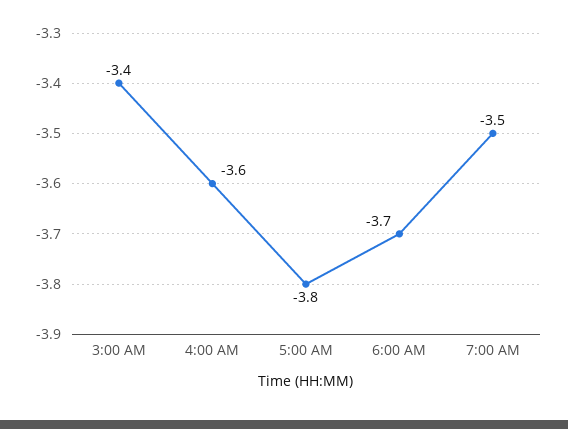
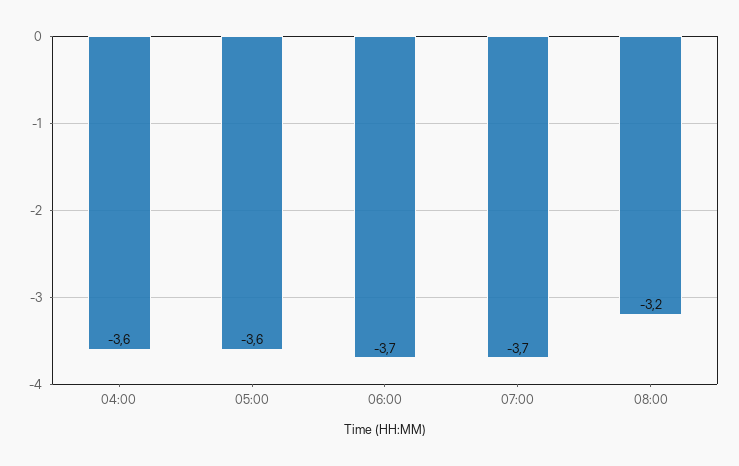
3:00 AM: -3.4 -> none
5:00 AM: -3.8 -> -3.6
7:00 AM: -3.5 -> -3.7
08:00: none -> -3.2

